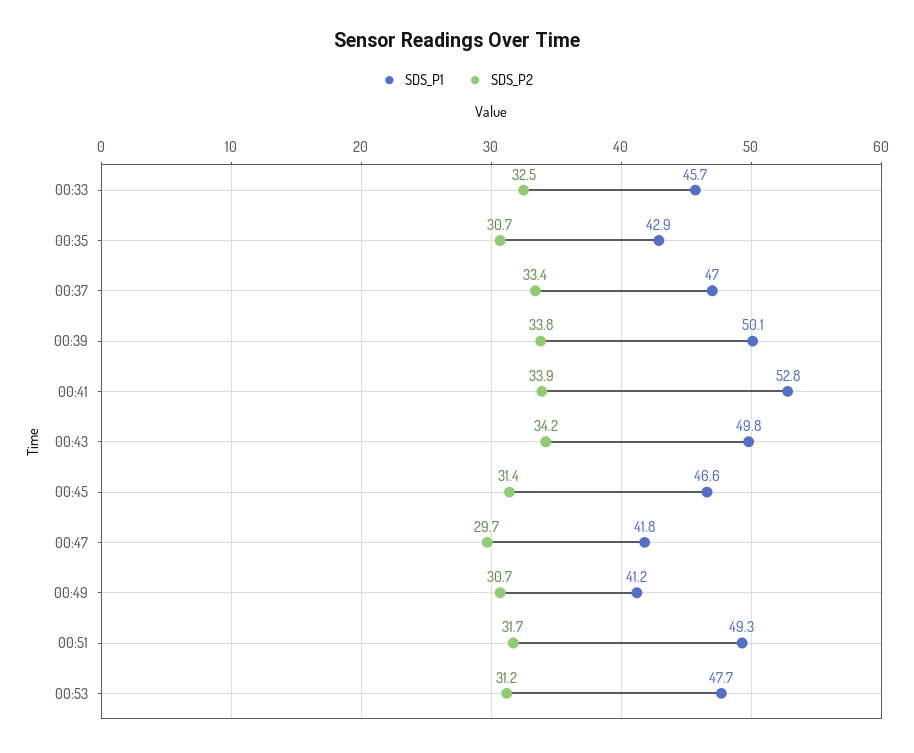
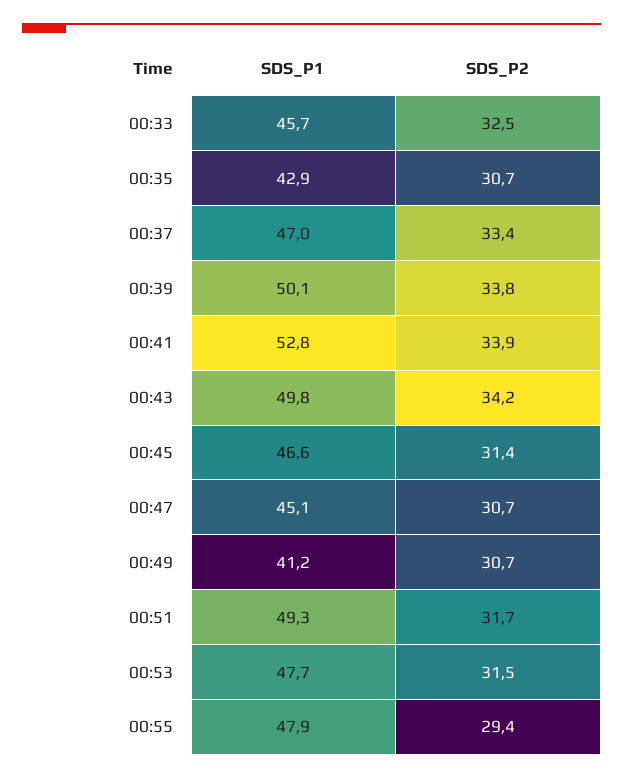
SDS_P1, 00:47: 41.8 -> 45.1
SDS_P2, 00:47: 29.7 -> 30.7
SDS_P2, 00:53: 31.2 -> 31.5
SDS_P1, 00:55: none -> 47.9
SDS_P2, 00:55: none -> 29.4

